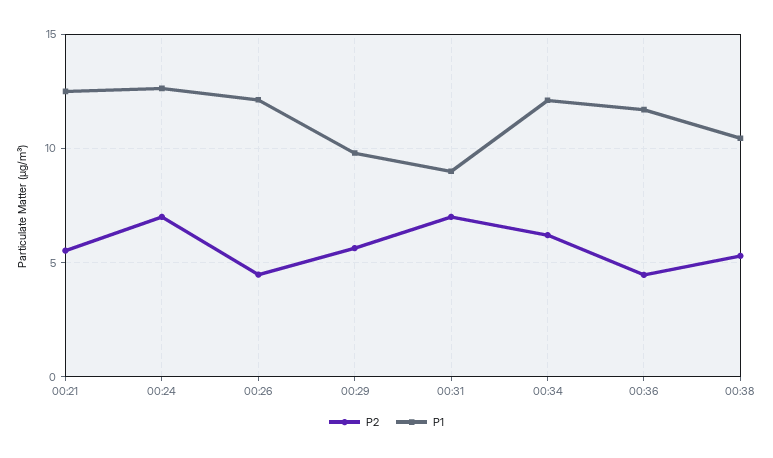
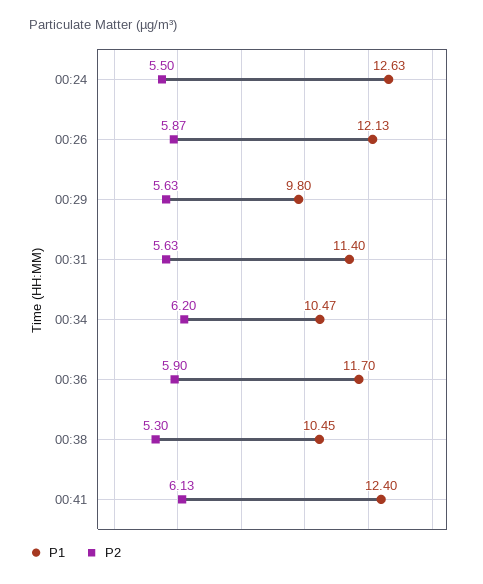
P2, 00:21: 5.5 -> none
P1, 00:21: 12.5 -> none
P2, 00:24: 7 -> 5.5
P2, 00:26: 4.5 -> 5.87
P2, 00:31: 7 -> 5.63
P1, 00:31: 9 -> 11.4
P1, 00:34: 12 -> 10.47
P2, 00:36: 4.5 -> 5.9
P1, 00:41: none -> 12.4
P2, 00:41: none -> 6.13

